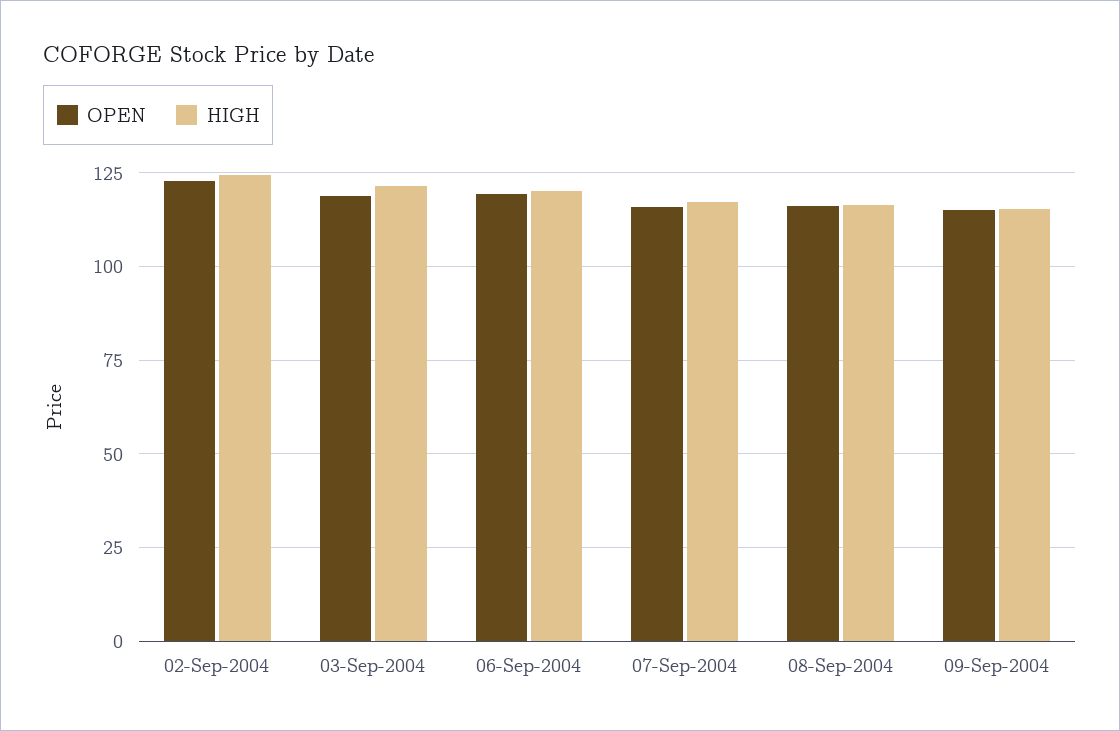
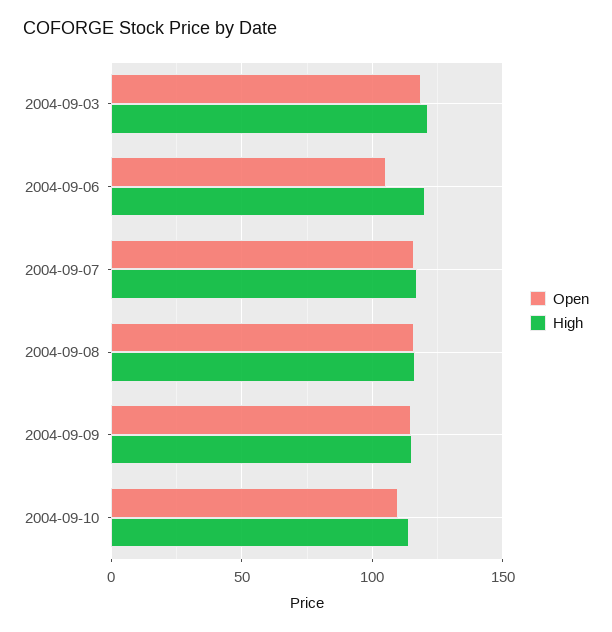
OPEN, 02-Sep-2004: 122.5 -> none
HIGH, 02-Sep-2004: 125 -> none
OPEN, 06-Sep-2004: 120 -> 105
OPEN, 2004-09-10: none -> 110
HIGH, 2004-09-10: none -> 115

